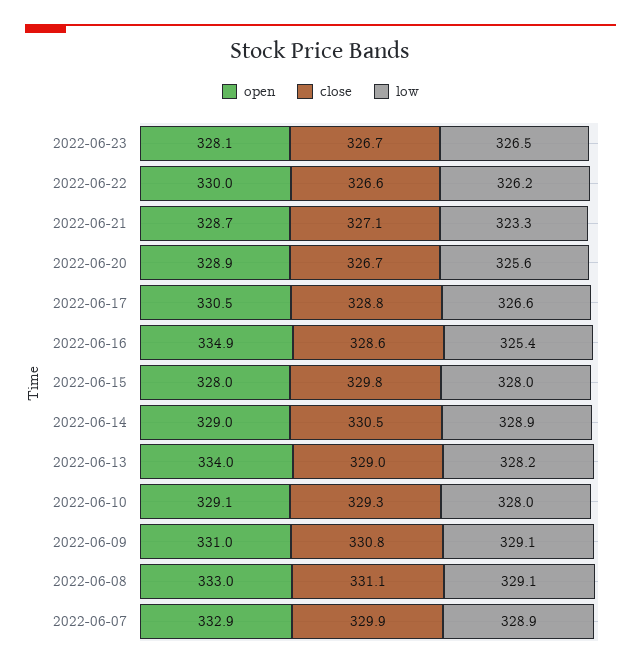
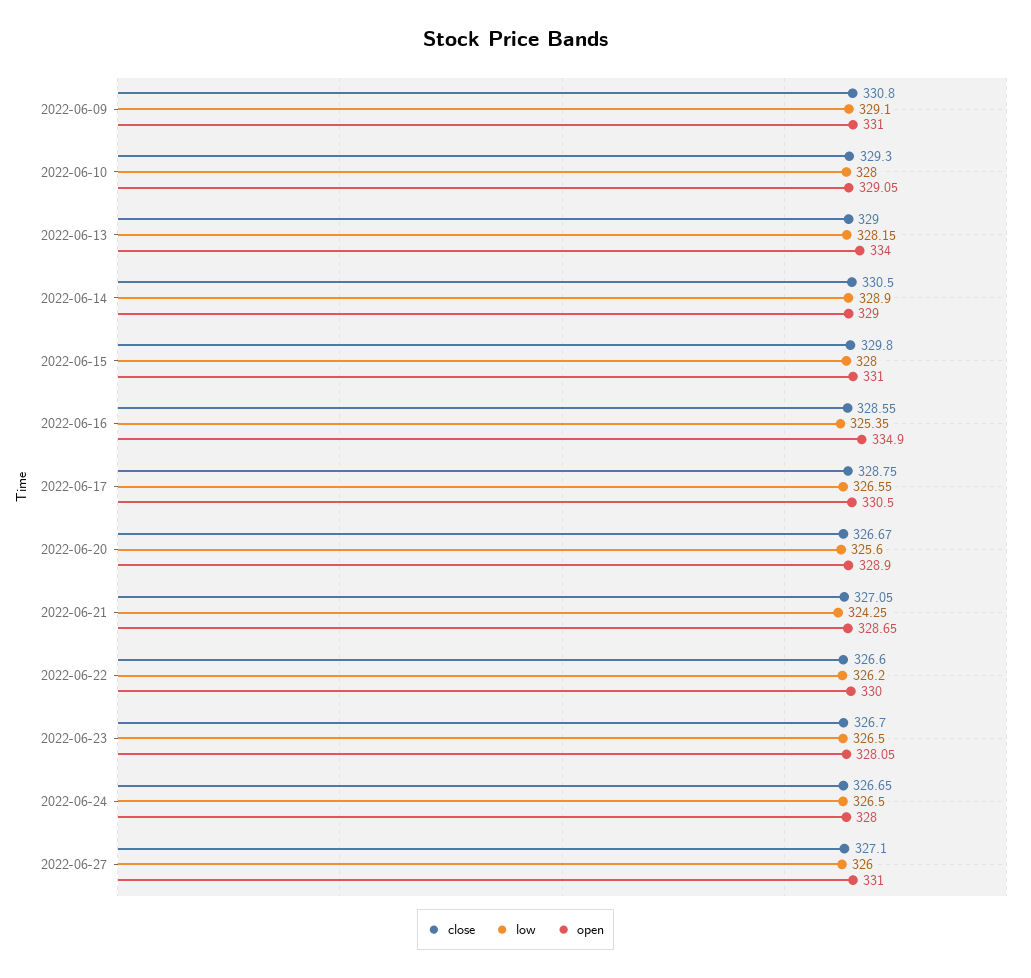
low, 2022-06-21: 323.3 -> 324.25
open, 2022-06-15: 328 -> 331
open, 2022-06-08: 333 -> none
close, 2022-06-08: 331.1 -> none
low, 2022-06-08: 329.1 -> none
open, 2022-06-07: 332.9 -> none
close, 2022-06-07: 329.9 -> none
low, 2022-06-07: 328.9 -> none
close, 2022-06-24: none -> 326.65
low, 2022-06-24: none -> 326.5
open, 2022-06-24: none -> 328
close, 2022-06-27: none -> 327.1
low, 2022-06-27: none -> 326
open, 2022-06-27: none -> 331

